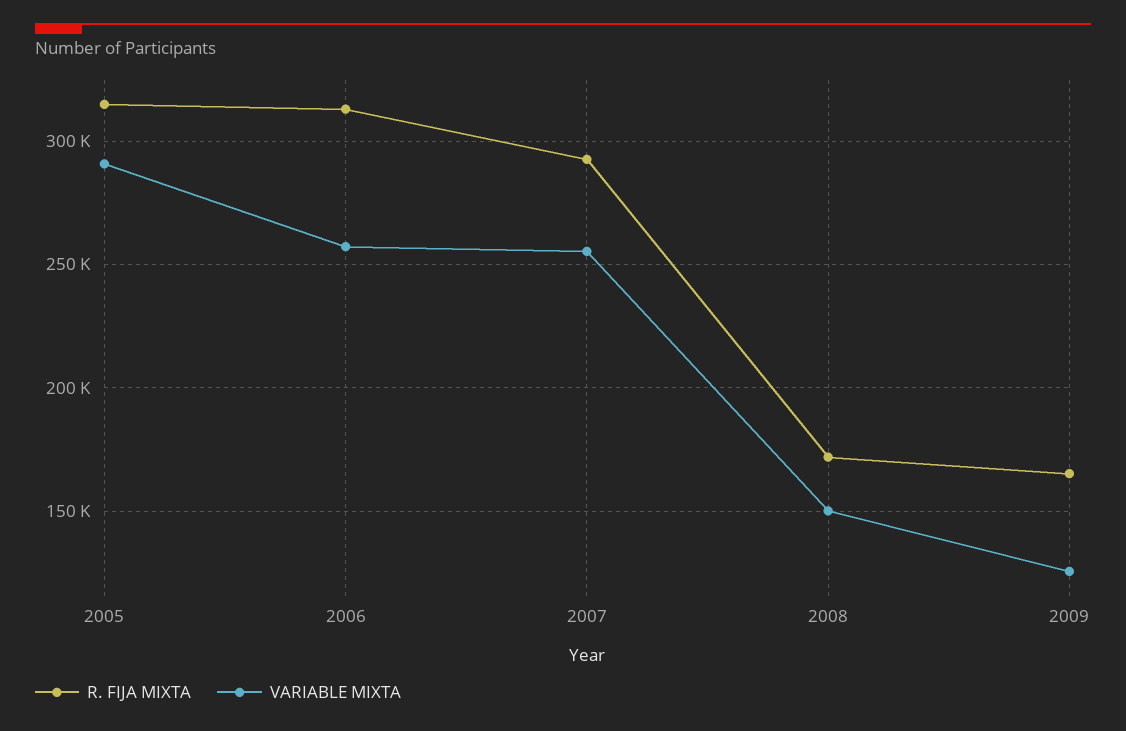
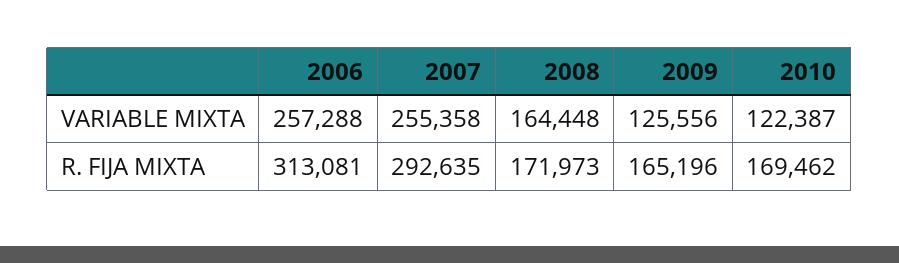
R. FIJA MIXTA, 2005: 315000 -> none
VARIABLE MIXTA, 2005: 290000 -> none
VARIABLE MIXTA, 2008: 150000 -> 164448
VARIABLE MIXTA, 2010: none -> 122387
R. FIJA MIXTA, 2010: none -> 169462

